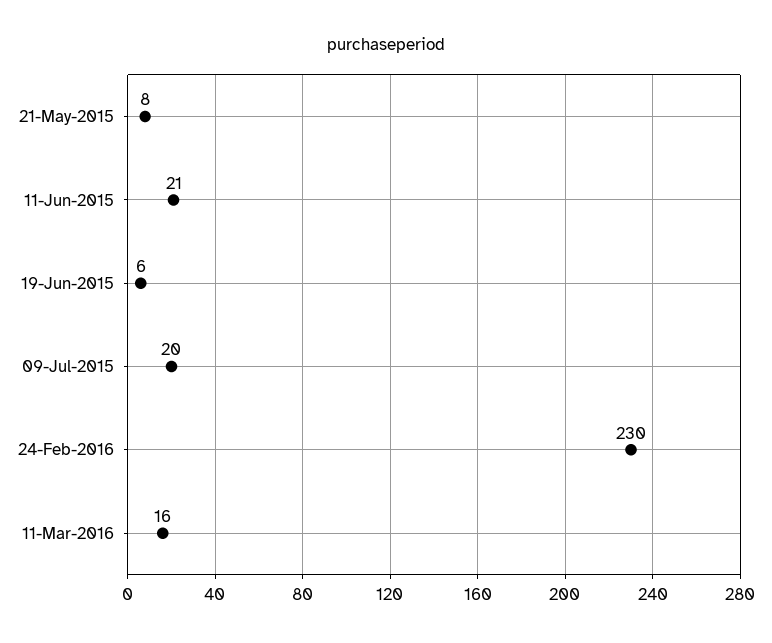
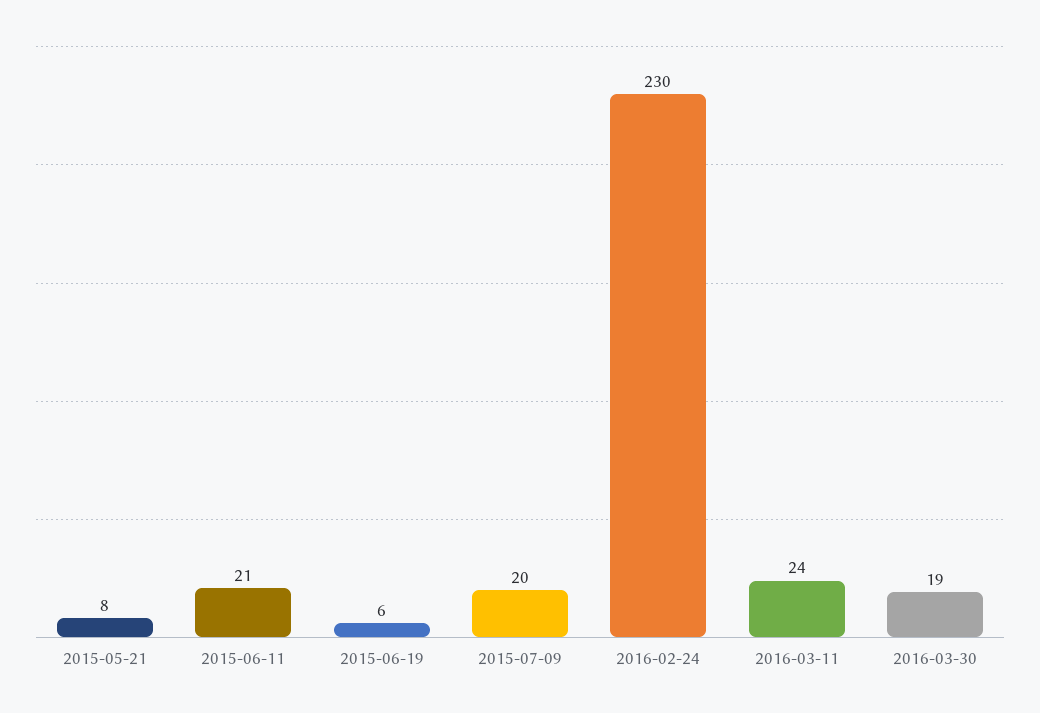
11-Mar-2016: 16 -> 24
2016-03-30: none -> 19

